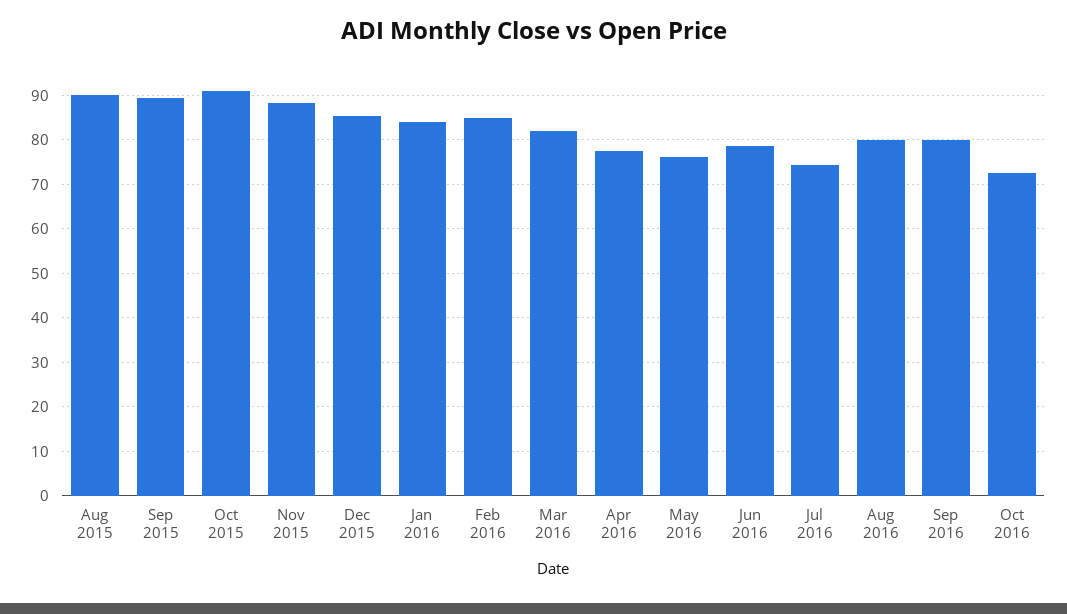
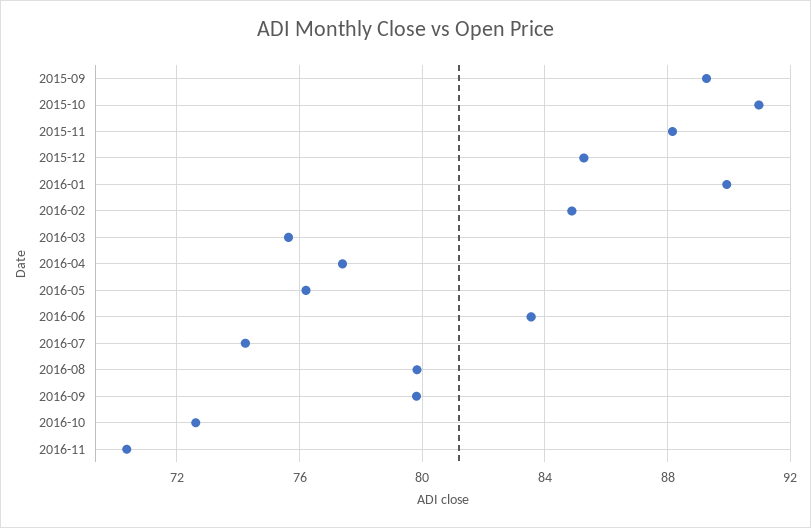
Aug 2015: 90 -> none
Jan 2016: 84 -> 90
Mar 2016: 82 -> 75.5
Jun 2016: 78 -> 83.5
2016-11: none -> 70.5

